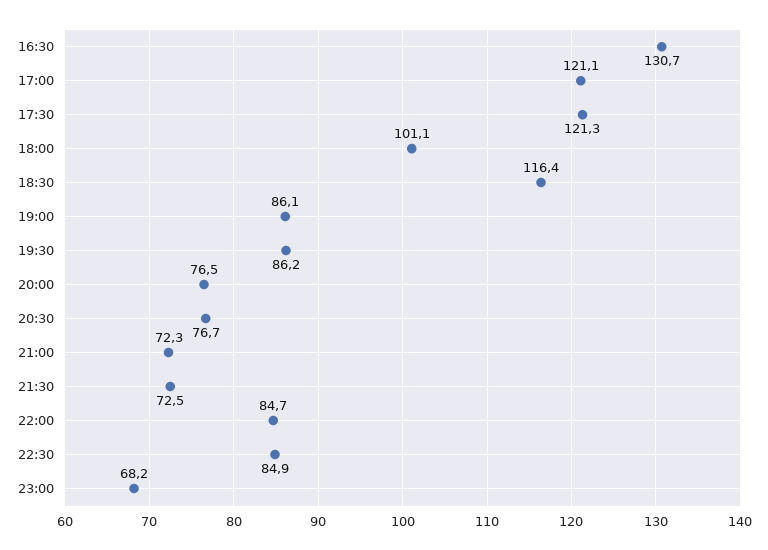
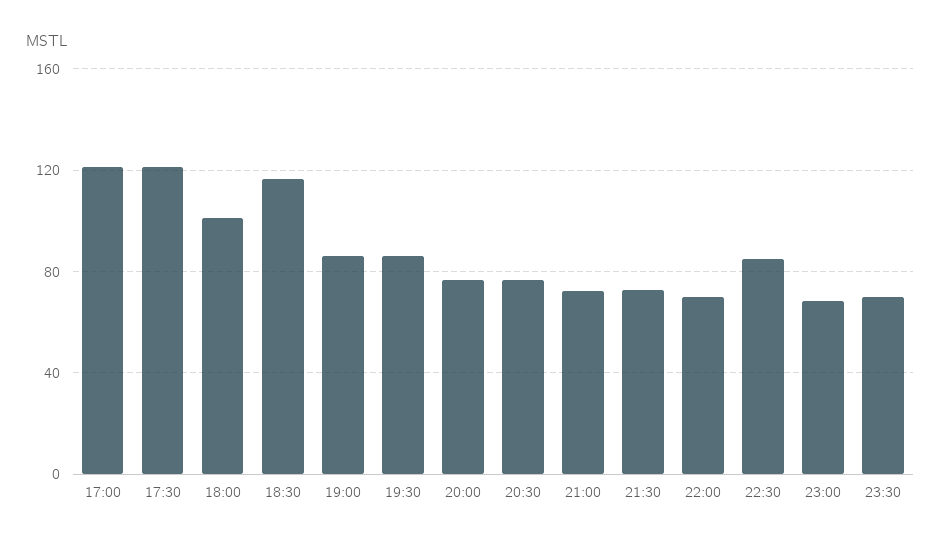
16:30: 130.7 -> none
22:00: 84.7 -> 70
23:30: none -> 70

